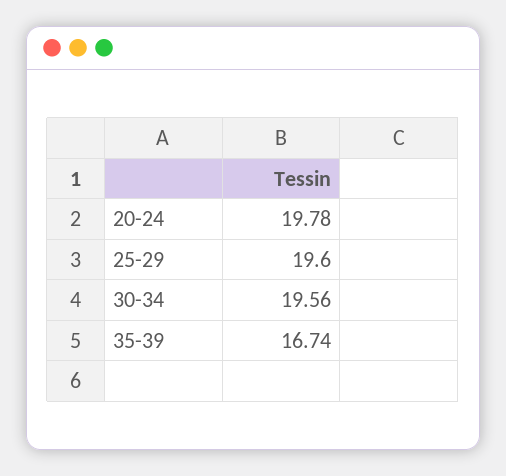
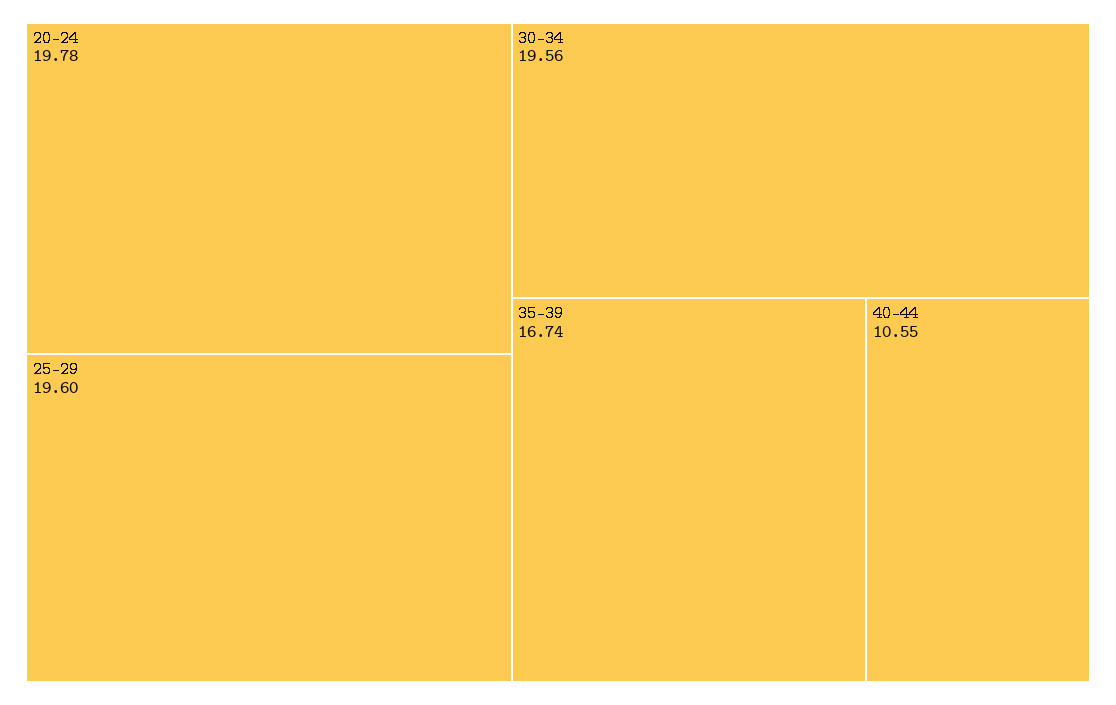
40-44: none -> 10.55

